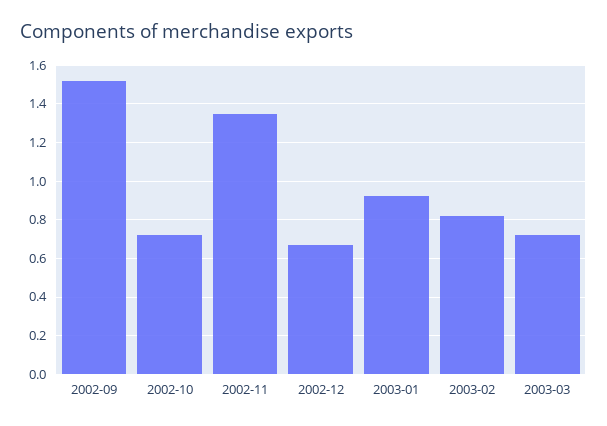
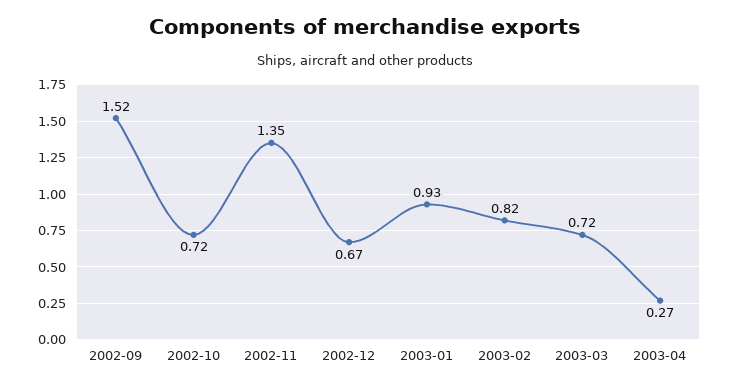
2003-04: none -> 0.27

